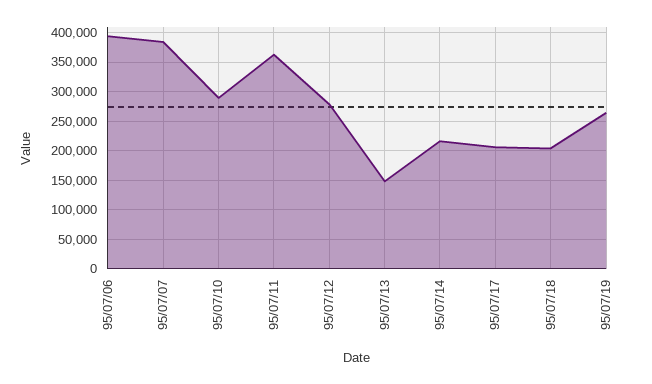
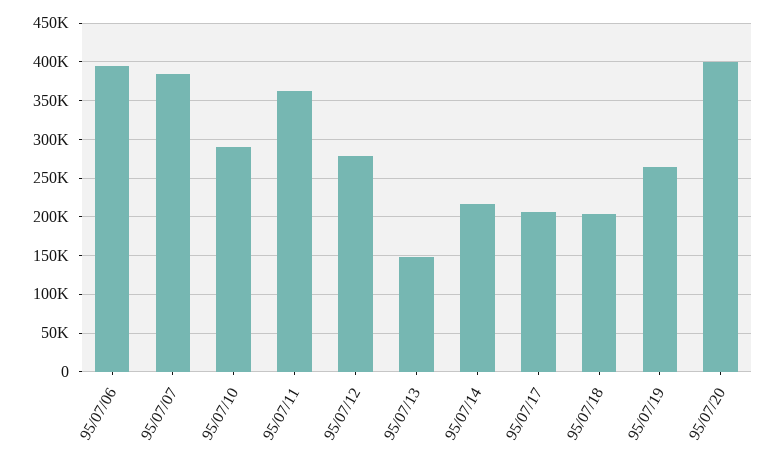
95/07/20: none -> 400000

